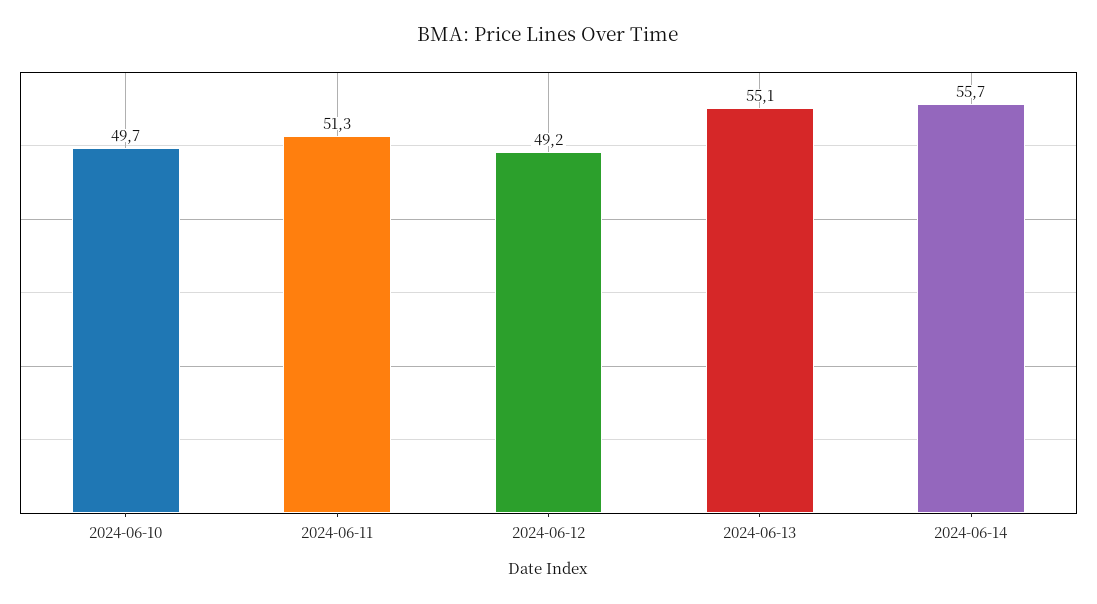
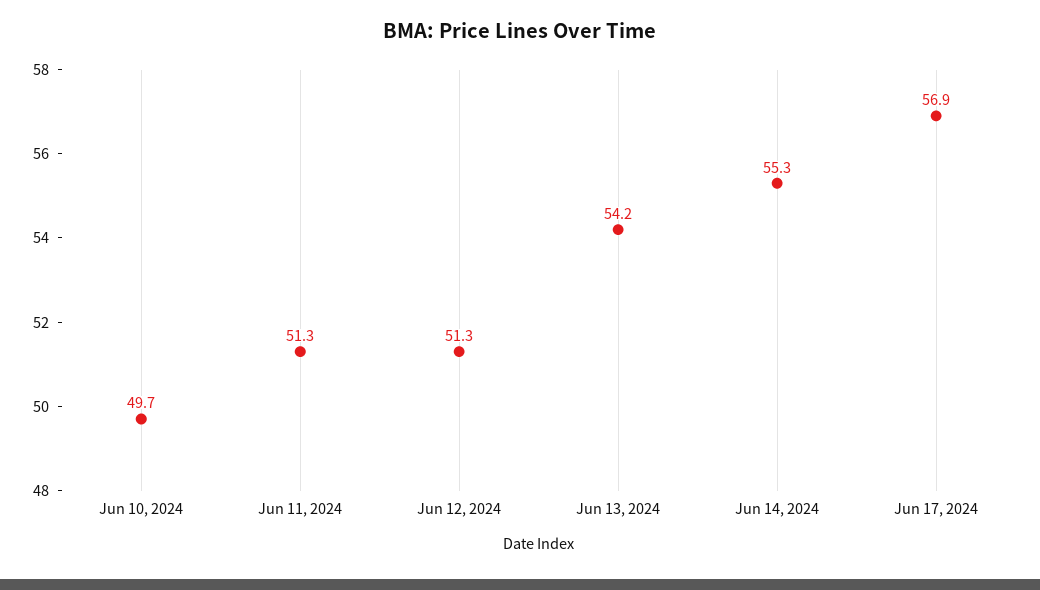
2024-06-12: 49.2 -> 51.3
2024-06-13: 55.1 -> 54.2
2024-06-14: 55.7 -> 55.3
Jun 17, 2024: none -> 56.9

